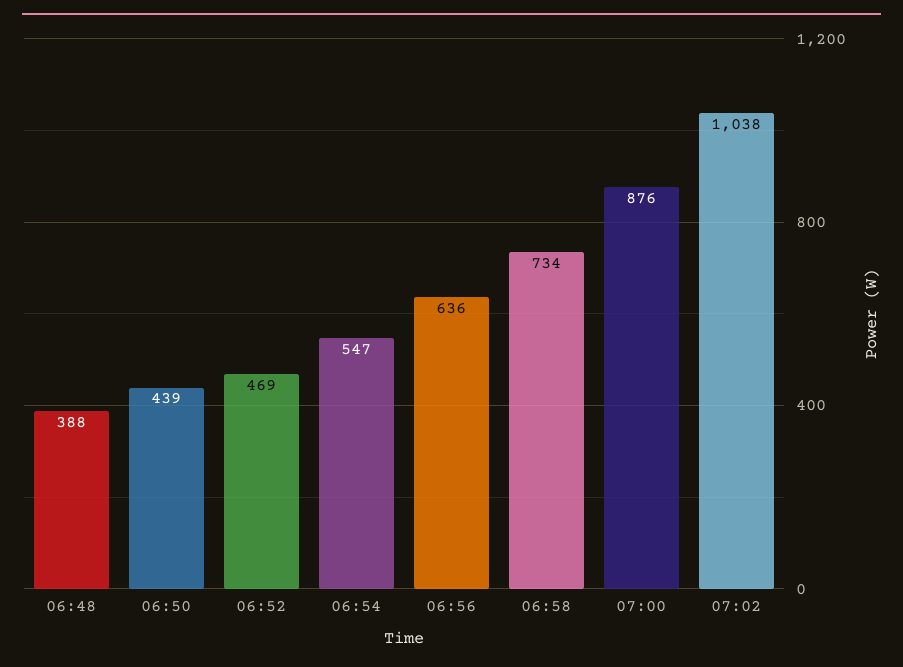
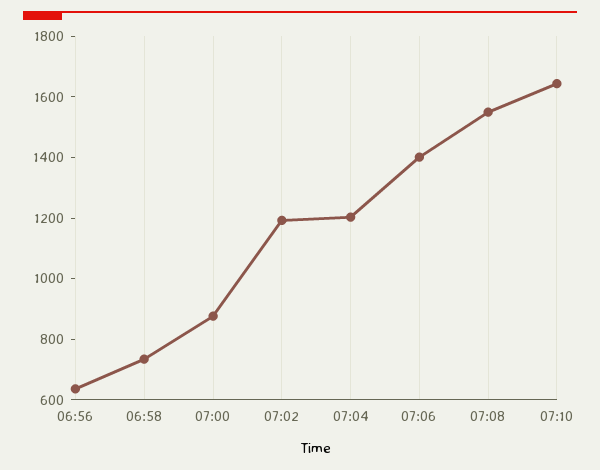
06:48: 388 -> none
06:50: 439 -> none
06:52: 469 -> none
06:54: 547 -> none
07:02: 1038 -> 1200
07:04: none -> 1200
07:06: none -> 1400
07:08: none -> 1550
07:10: none -> 1650

